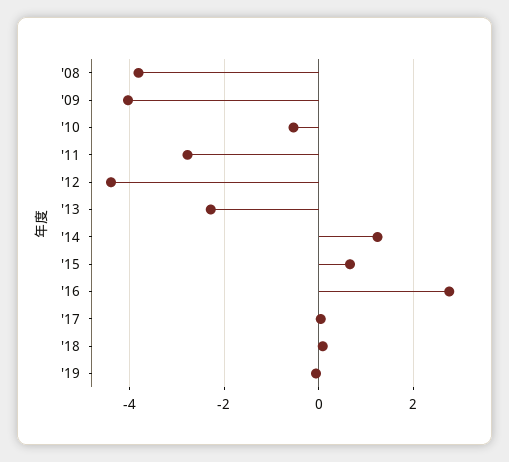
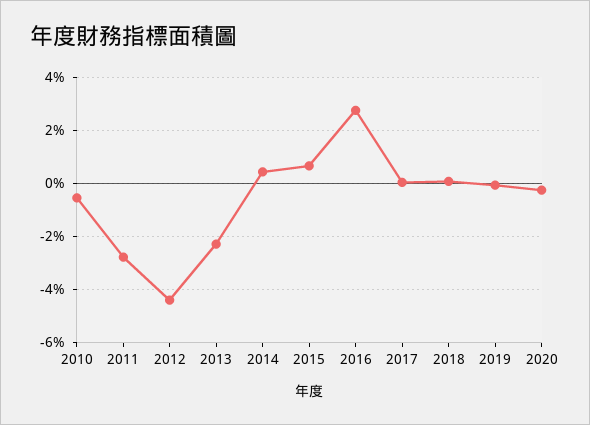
'08: -3.8 -> none
'09: -4 -> none
'14: 1.2 -> 0.5
2020: none -> -0.25

